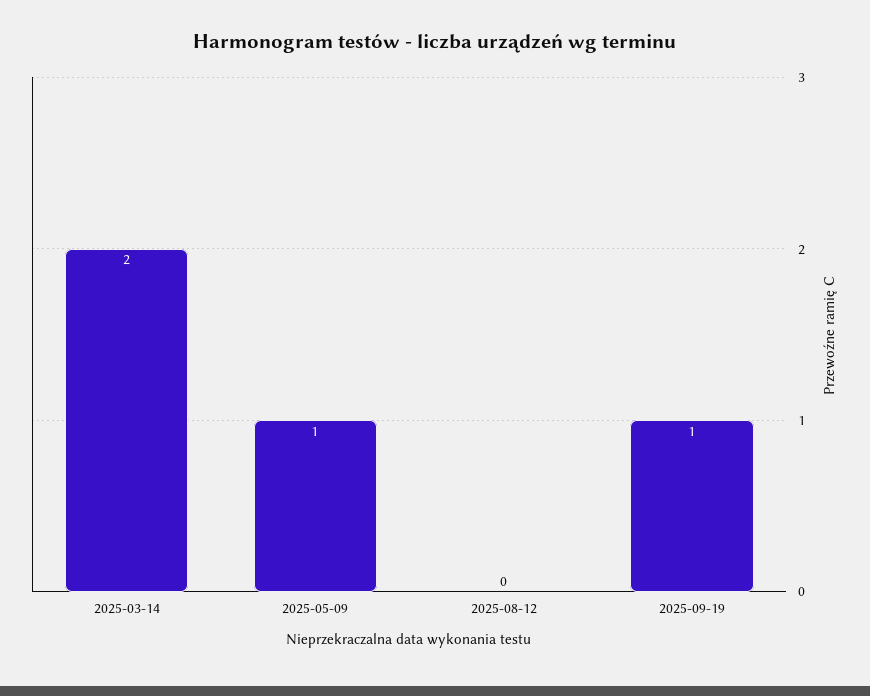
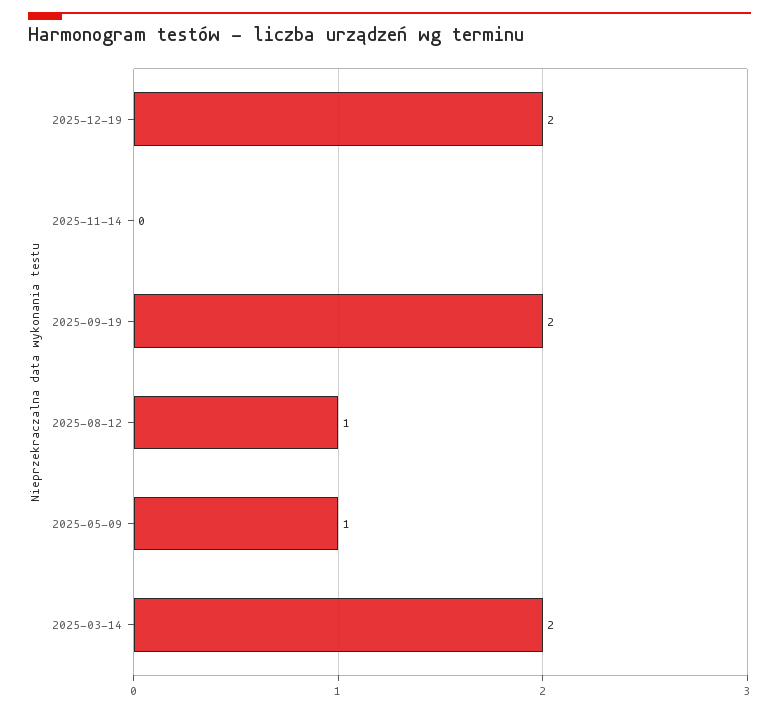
2025-08-12: 0 -> 1
2025-09-19: 1 -> 2
2025-12-19: none -> 2
2025-11-14: none -> 0

